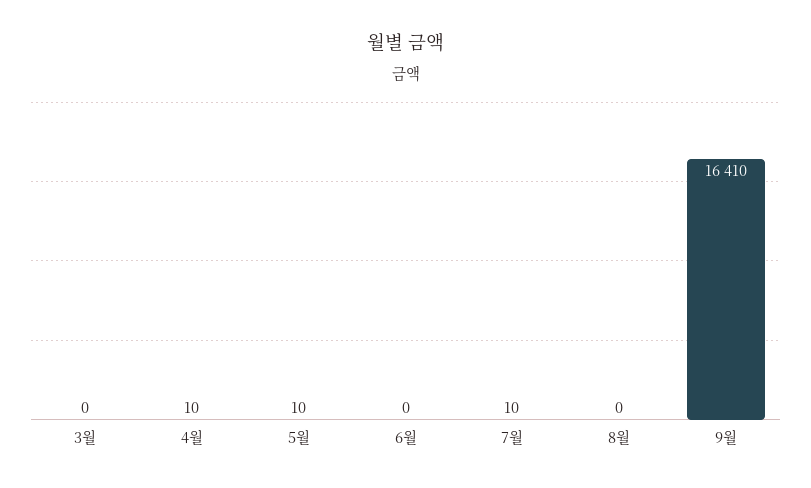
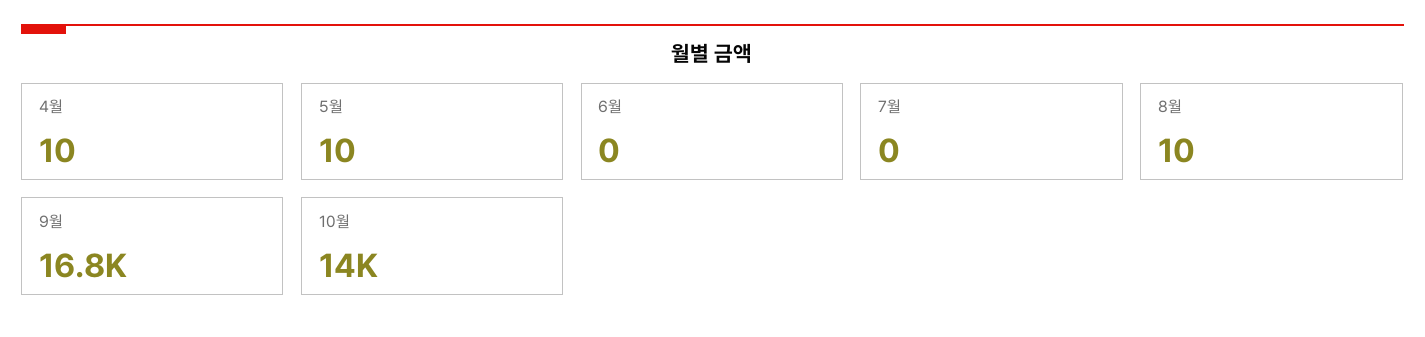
3월: 0 -> none
7월: 10 -> 0
8월: 0 -> 10
9월: 16410 -> 16800
10월: none -> 14000

